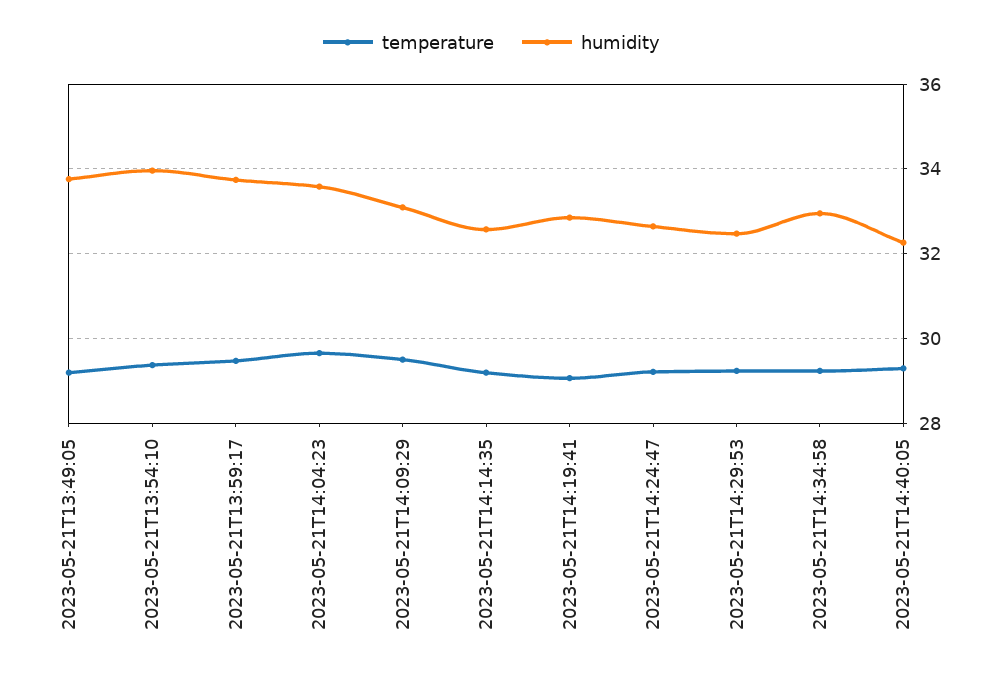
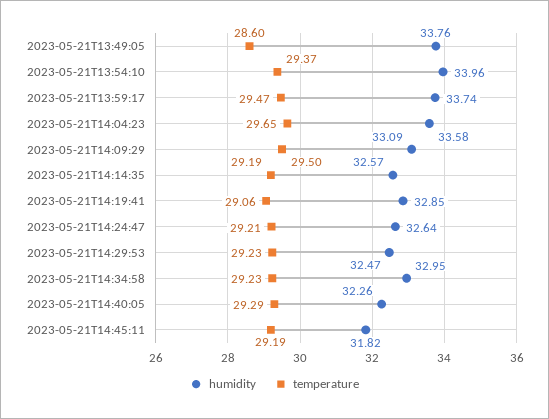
temperature, 2023-05-21T13:49:05: 29.2 -> 28.6
humidity, 2023-05-21T14:45:11: none -> 31.82
temperature, 2023-05-21T14:45:11: none -> 29.19

